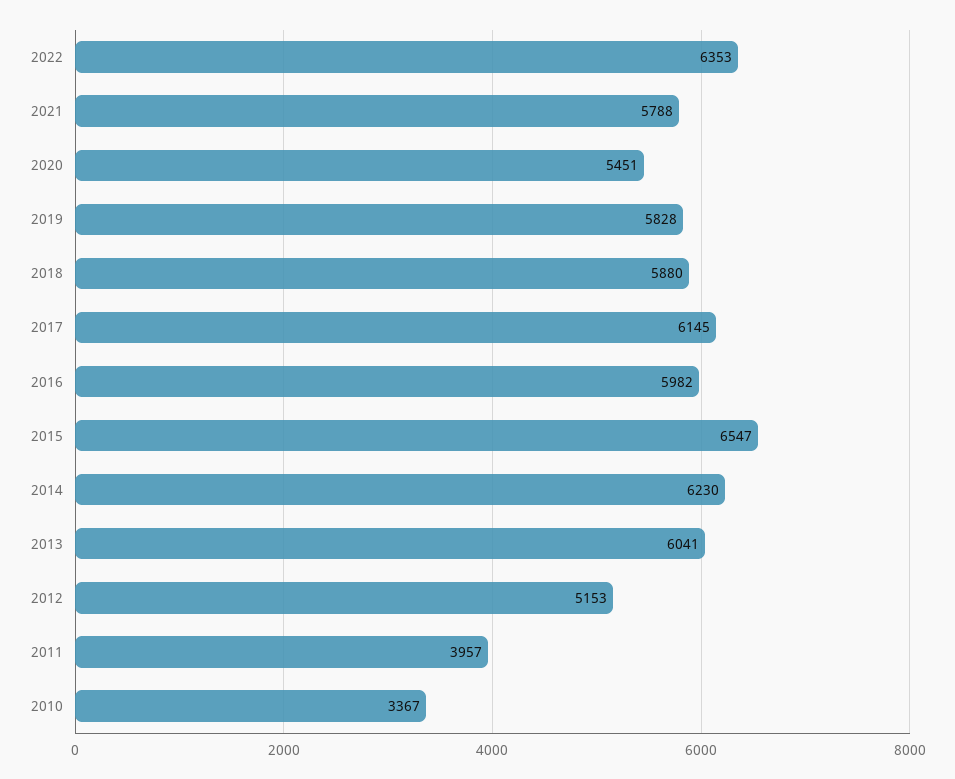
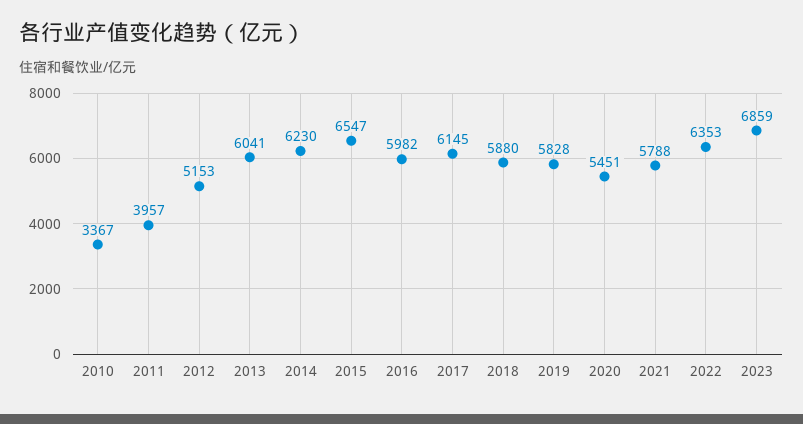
2023: none -> 6859

